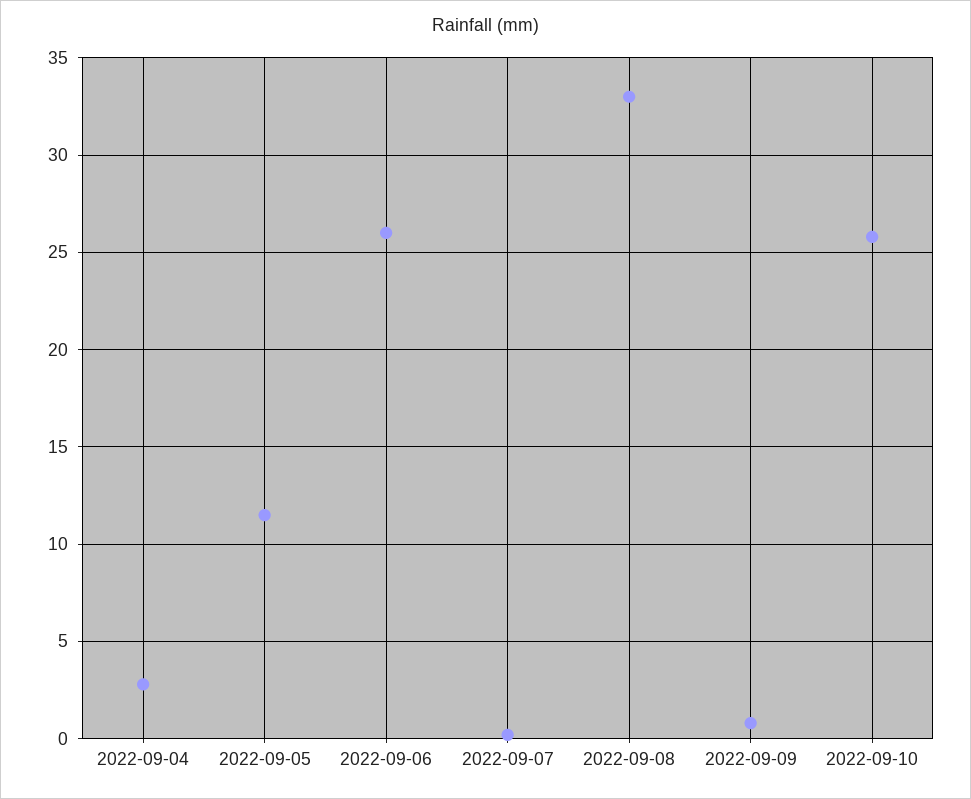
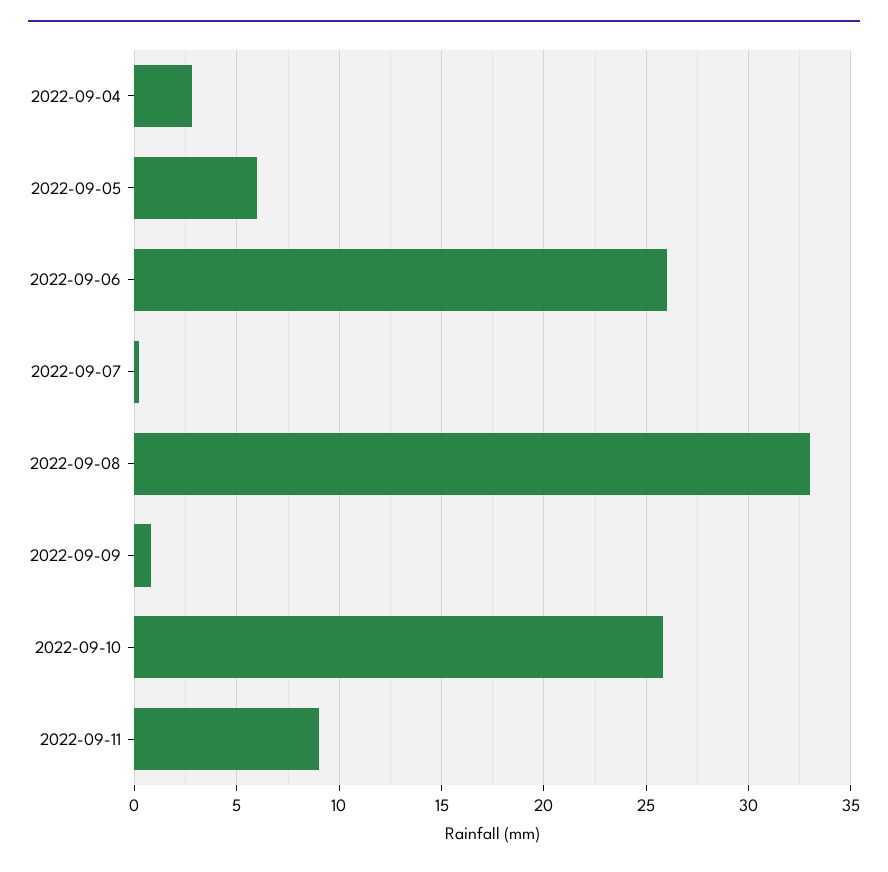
2022-09-05: 11.5 -> 6
2022-09-11: none -> 9

